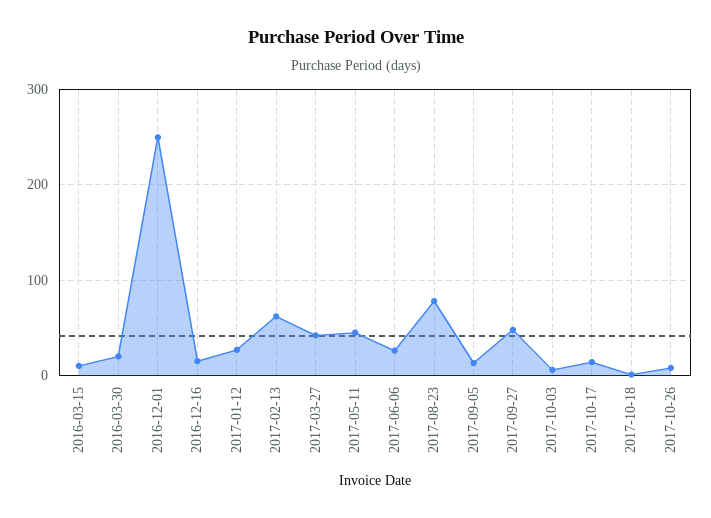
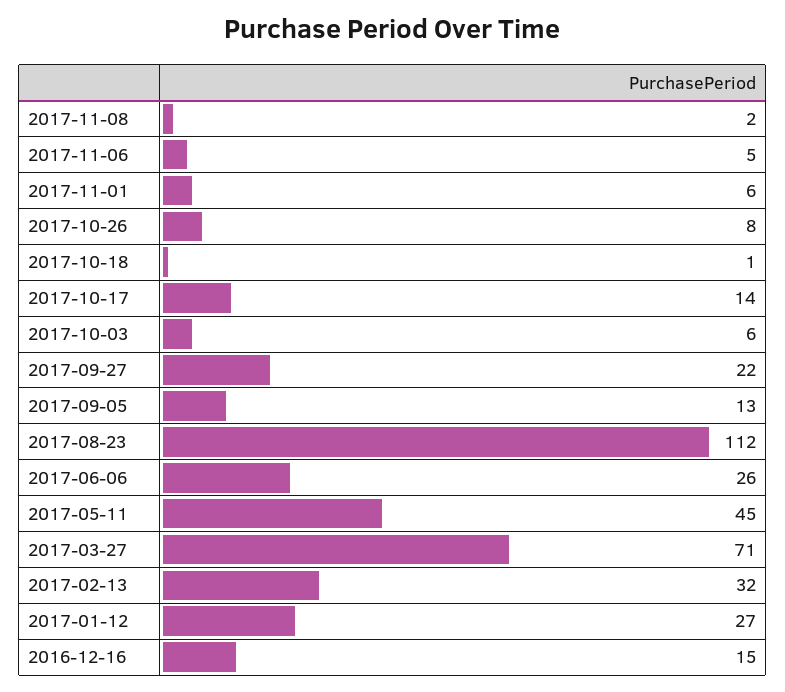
2016-03-15: 10 -> none
2016-03-30: 20 -> none
2016-12-01: 250 -> none
2017-02-13: 60 -> 32
2017-03-27: 40 -> 71
2017-08-23: 80 -> 112
2017-09-27: 50 -> 22
2017-11-08: none -> 2
2017-11-06: none -> 5
2017-11-01: none -> 6

